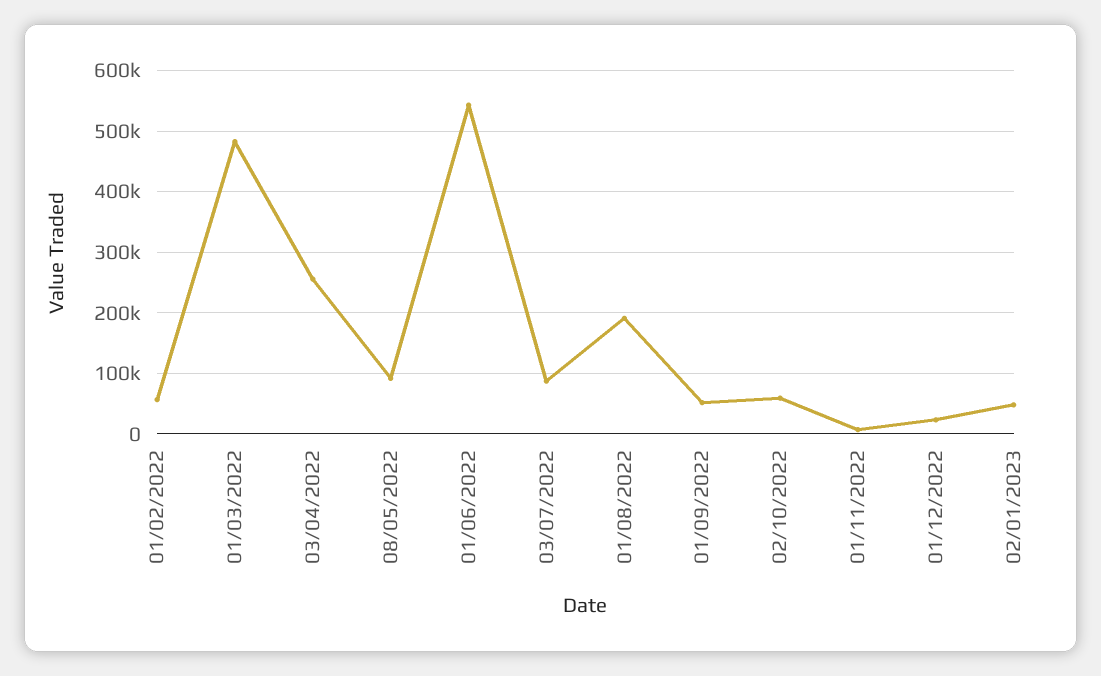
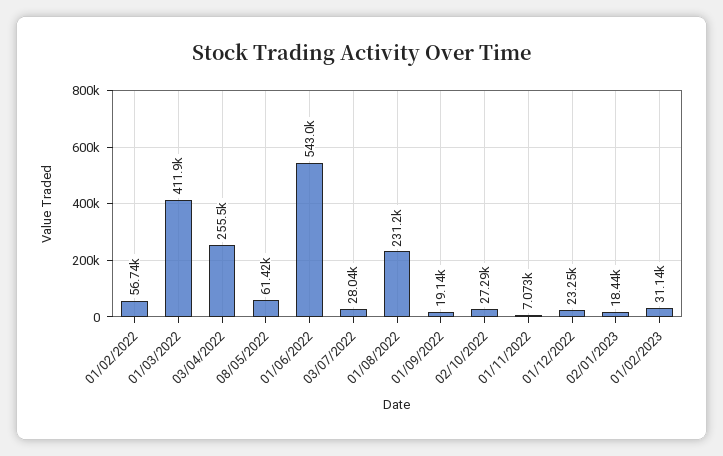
01/03/2022: 480000 -> 411900
08/05/2022: 90000 -> 61420
03/07/2022: 90000 -> 28040
01/08/2022: 190000 -> 231200
01/09/2022: 50000 -> 19140
02/10/2022: 60000 -> 27290
02/01/2023: 50000 -> 18440
01/02/2023: none -> 31140

